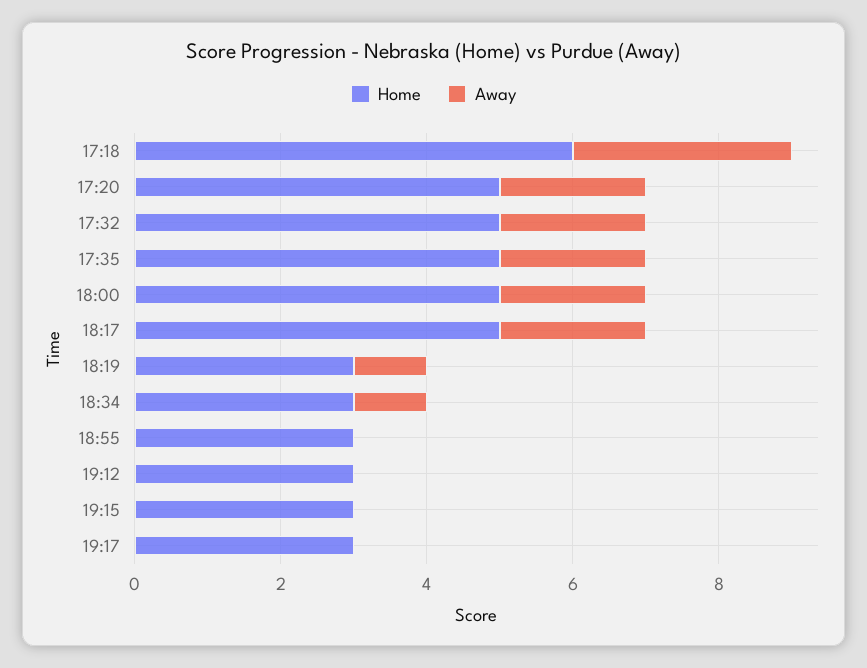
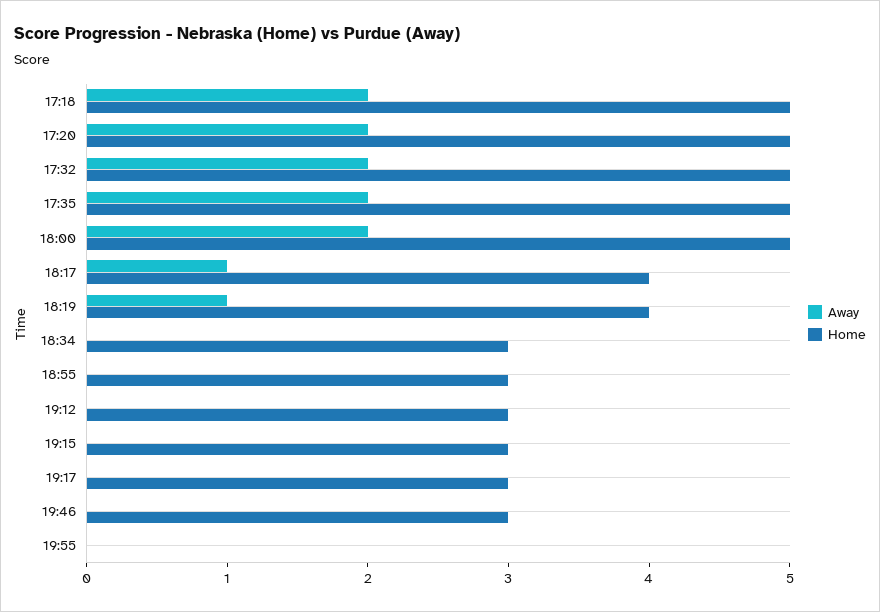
Home, 17:18: 6 -> 5
Away, 17:18: 3 -> 2
Home, 18:17: 5 -> 4
Away, 18:17: 2 -> 1
Home, 18:19: 3 -> 4
Away, 18:34: 1 -> 0
Away, 19:46: none -> 0
Home, 19:46: none -> 3
Away, 19:55: none -> 0
Home, 19:55: none -> 0

